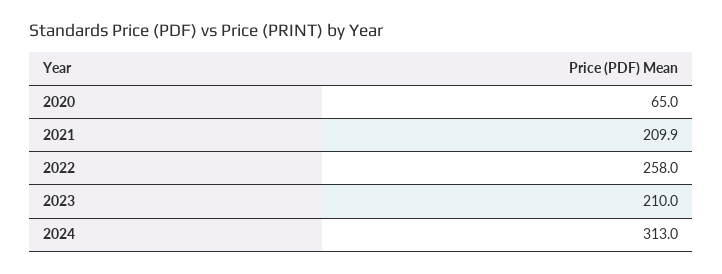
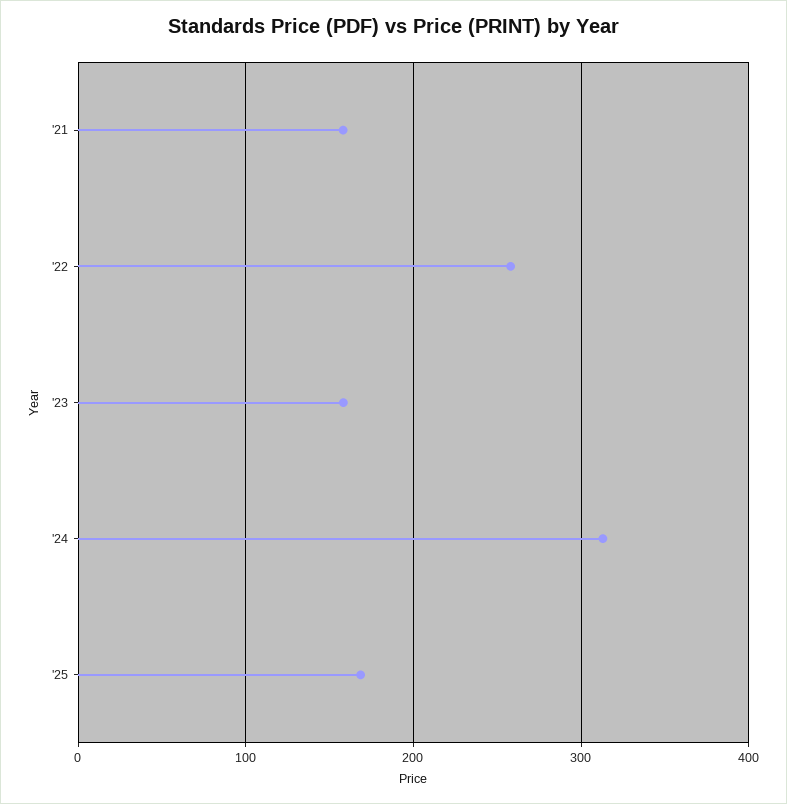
2020: 65 -> none
2021: 209.9 -> 160
2023: 210 -> 160
'25: none -> 170

